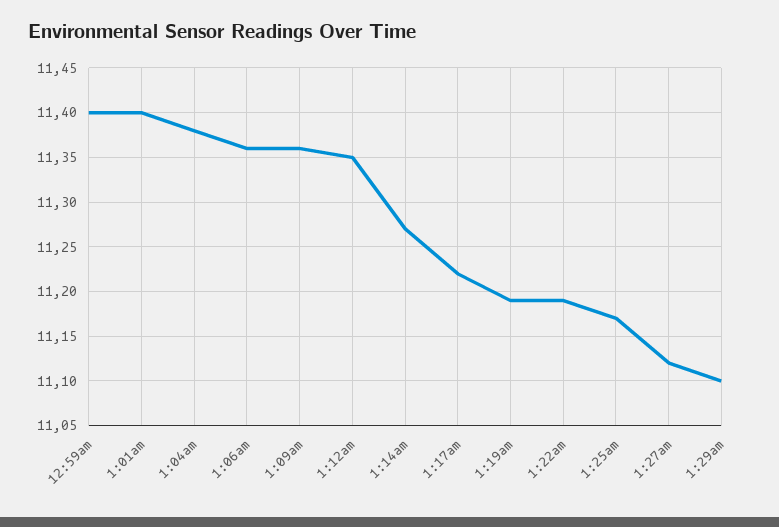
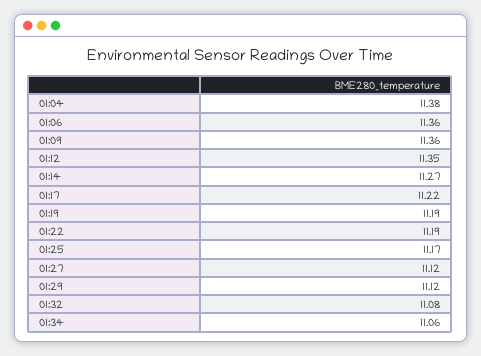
12:59am: 11.4 -> none
1:01am: 11.4 -> none
1:29am: 11.1 -> 11.12
01:32: none -> 11.08
01:34: none -> 11.06

